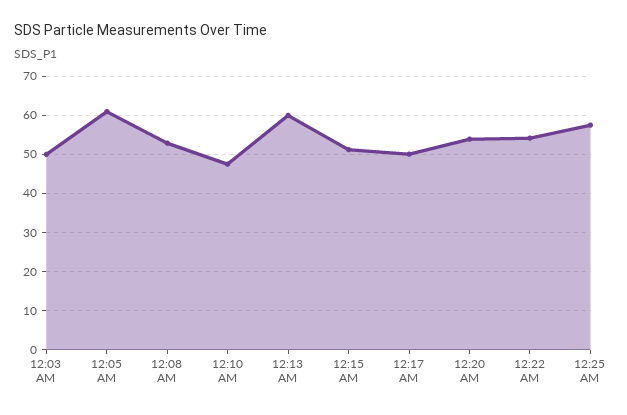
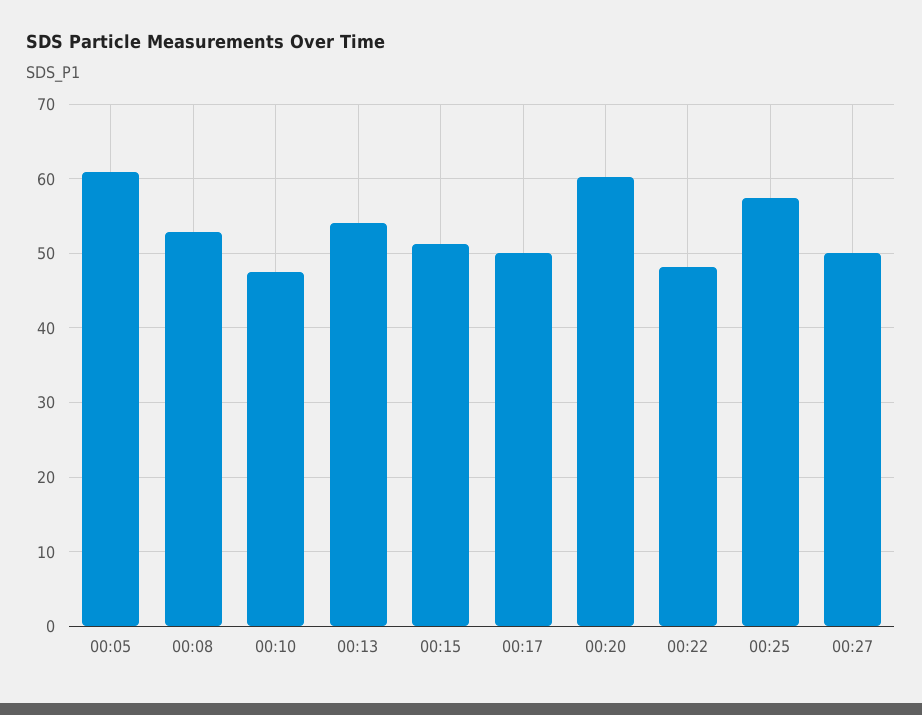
12:03 AM: 50 -> none
12:13 AM: 60 -> 54
12:20 AM: 54 -> 60
12:22 AM: 54 -> 48
00:27: none -> 50

